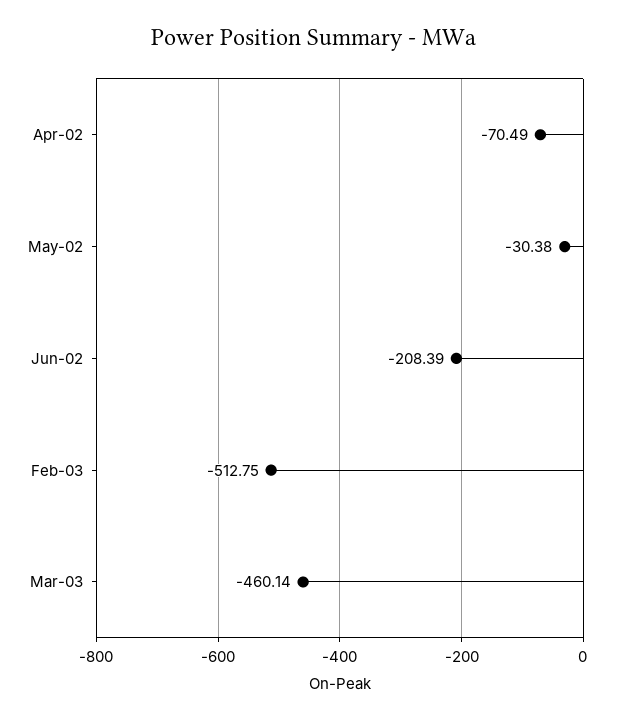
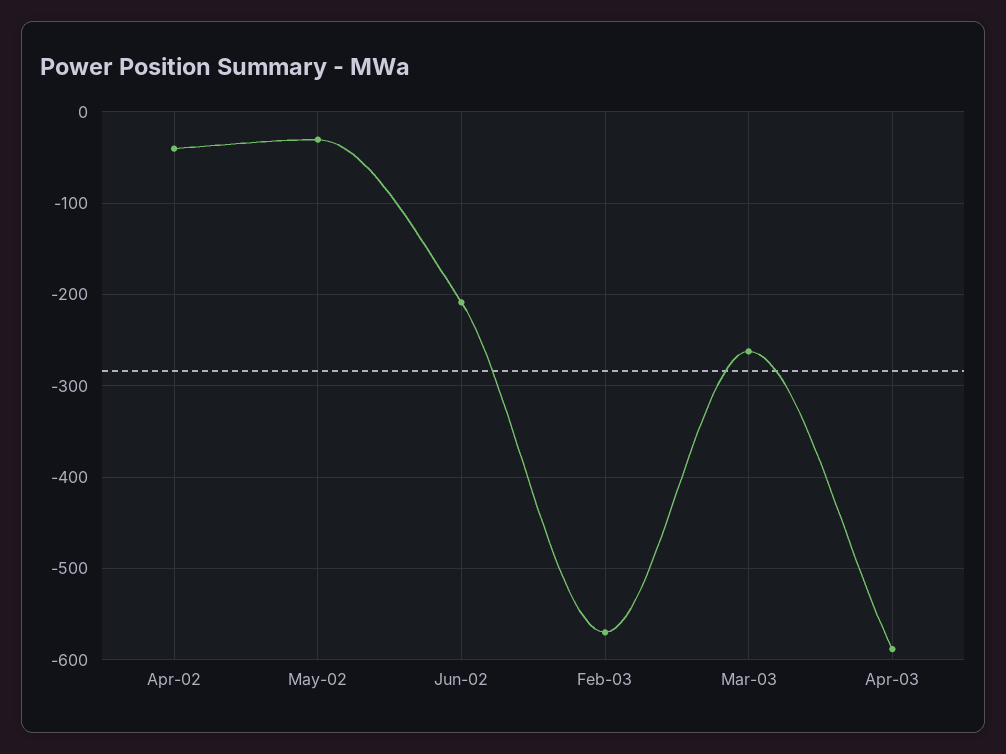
Apr-02: -70.49 -> -40
Feb-03: -512.75 -> -570
Mar-03: -460.14 -> -260
Apr-03: none -> -590

